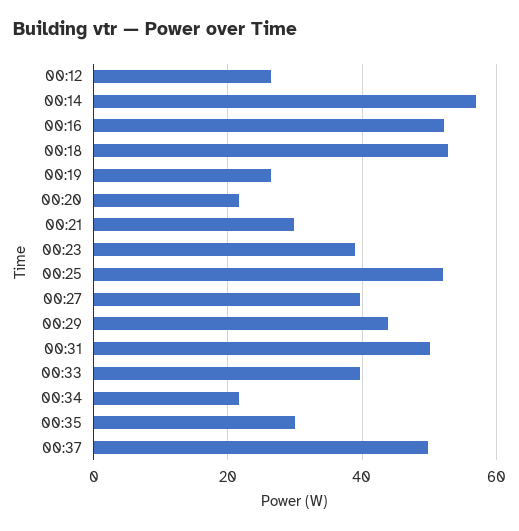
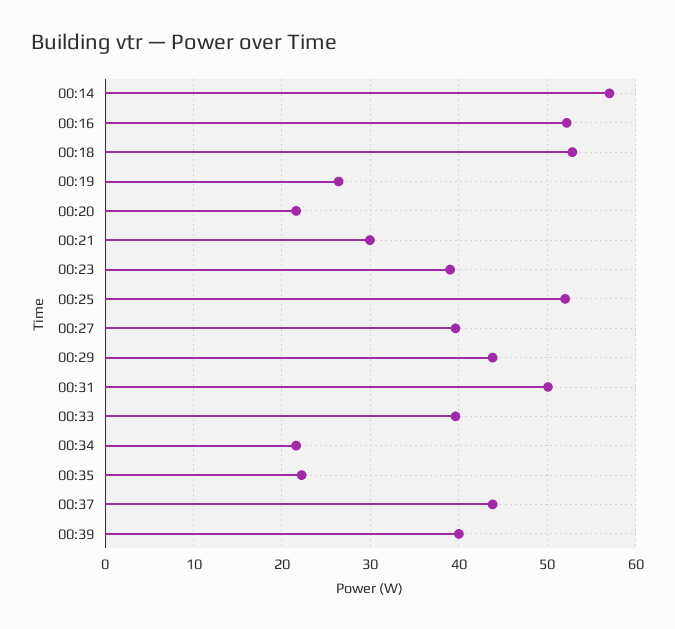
00:12: 26 -> none
00:35: 30 -> 22
00:37: 50 -> 44
00:39: none -> 40

